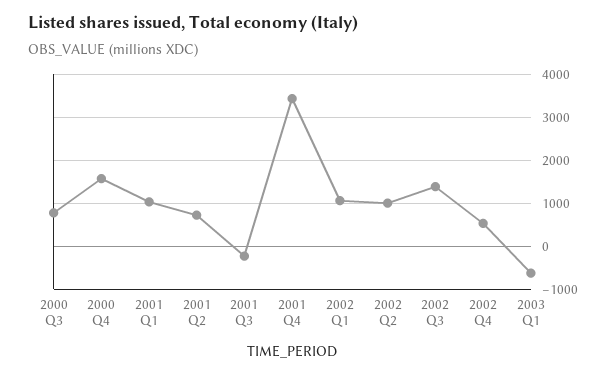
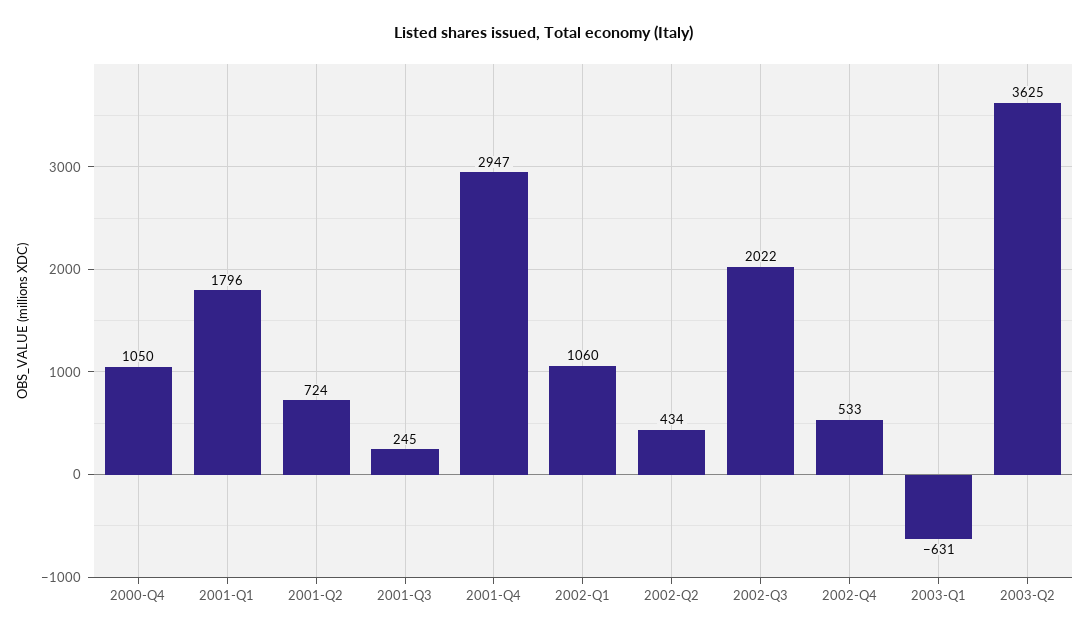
2000 Q3: 800 -> none
2000 Q4: 1600 -> 1050
2001 Q1: 1000 -> 1796
2001 Q3: -200 -> 245
2001 Q4: 3400 -> 2947
2002 Q2: 1000 -> 434
2002 Q3: 1400 -> 2022
2003-Q2: none -> 3625

